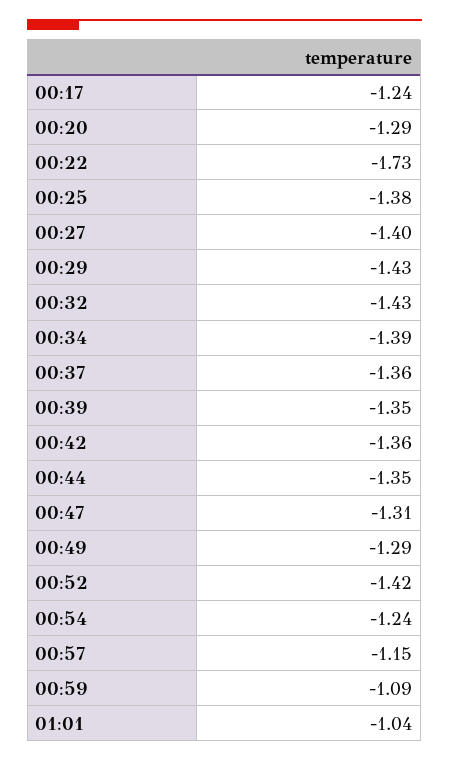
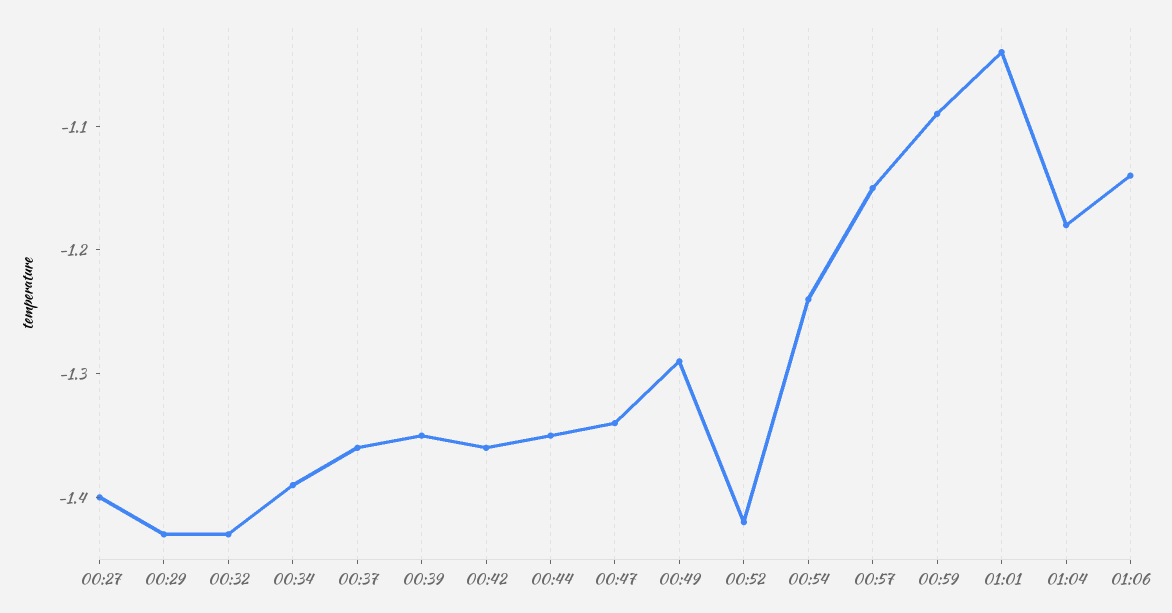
00:17: -1.24 -> none
00:20: -1.29 -> none
00:22: -1.73 -> none
00:25: -1.38 -> none
00:47: -1.31 -> -1.34
01:04: none -> -1.18
01:06: none -> -1.14

